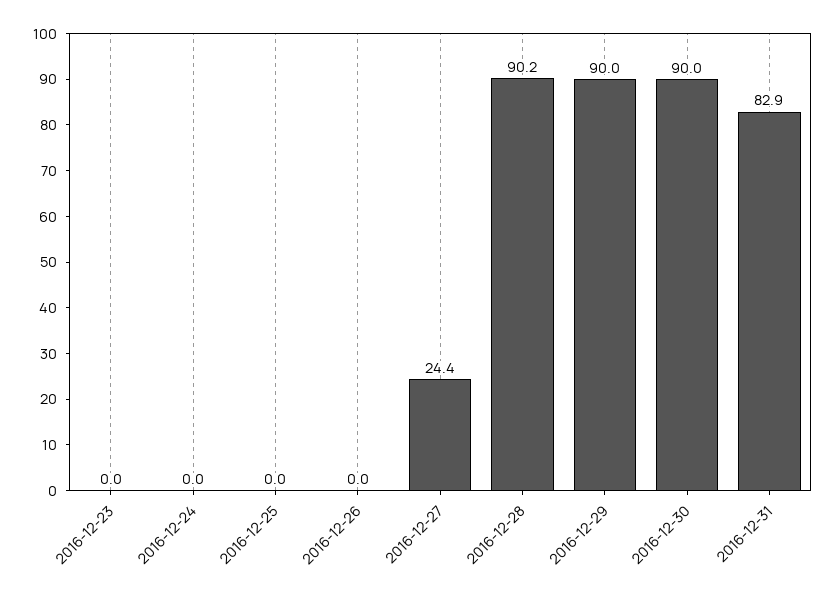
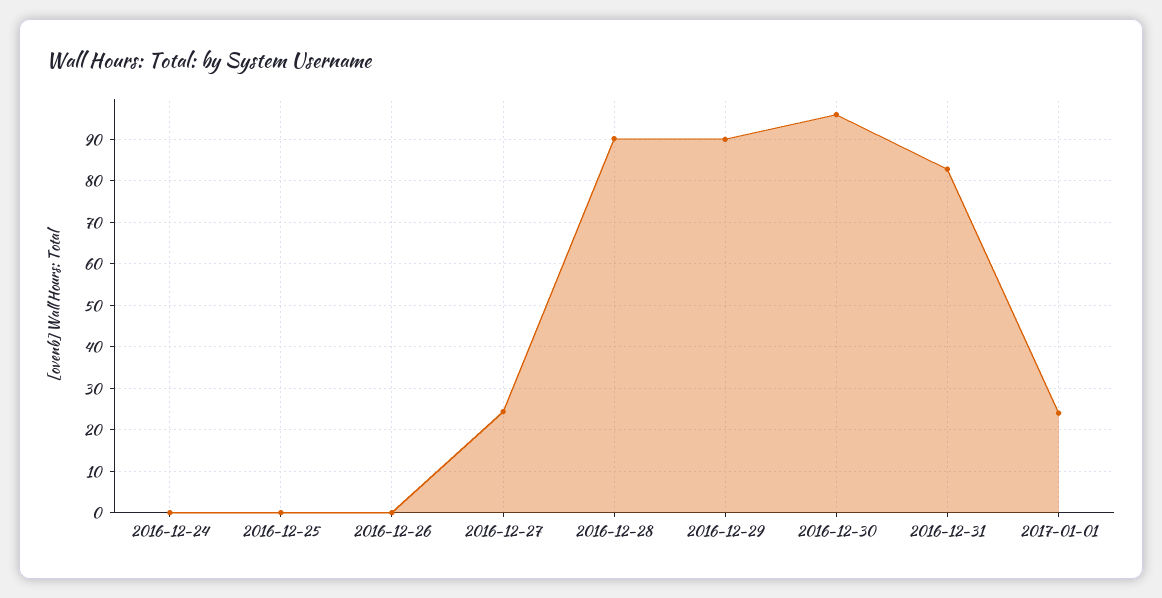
2016-12-23: 0 -> none
2016-12-30: 90 -> 96
2017-01-01: none -> 24

